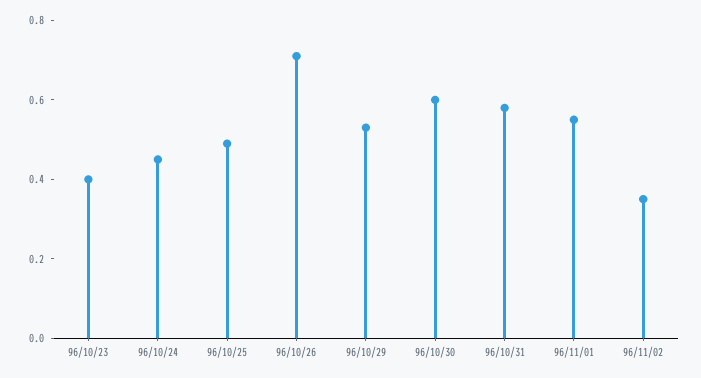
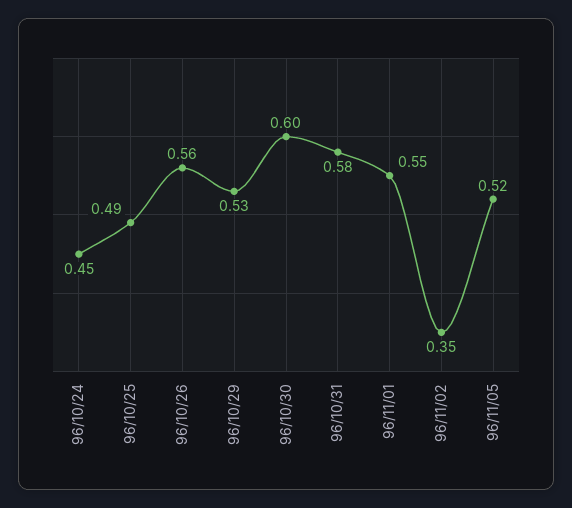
96/10/23: 0.4 -> none
96/10/26: 0.7 -> 0.56
96/11/05: none -> 0.52

